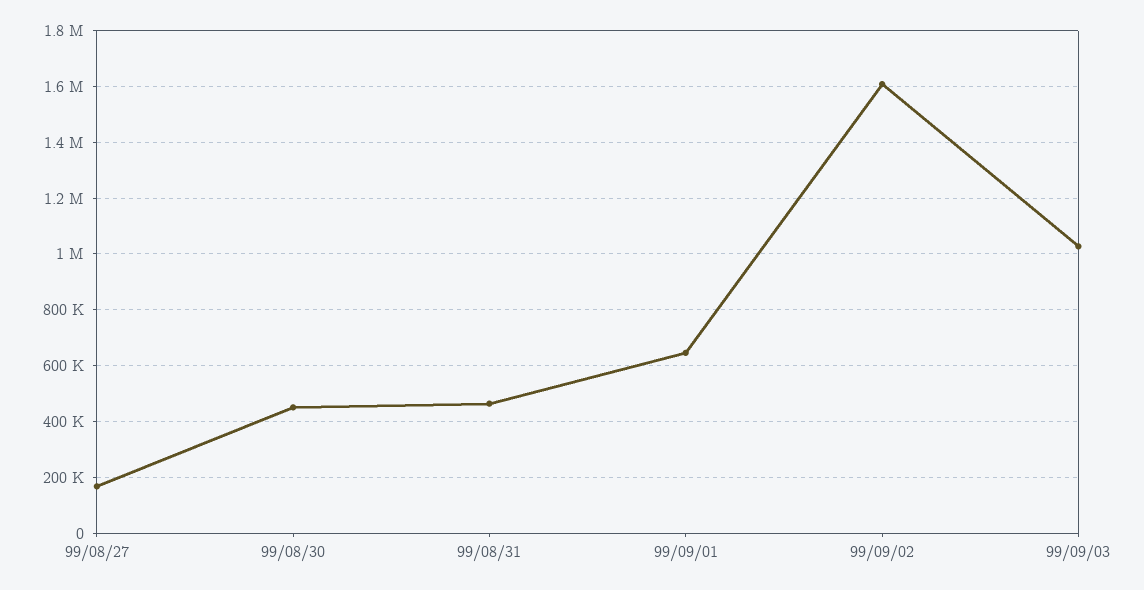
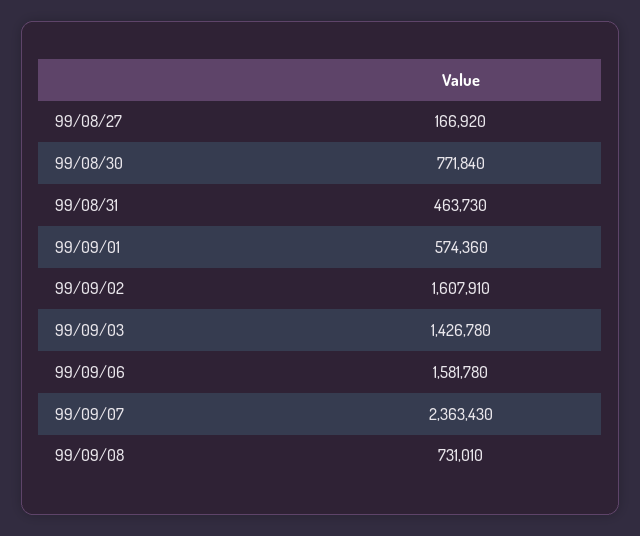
99/08/30: 450000 -> 771840
99/09/01: 650000 -> 574360
99/09/03: 1025000 -> 1426780
99/09/06: none -> 1581780
99/09/07: none -> 2363430
99/09/08: none -> 731010

